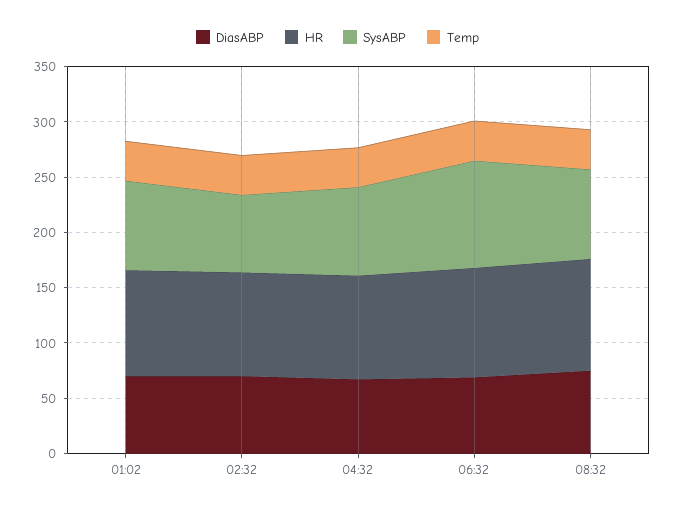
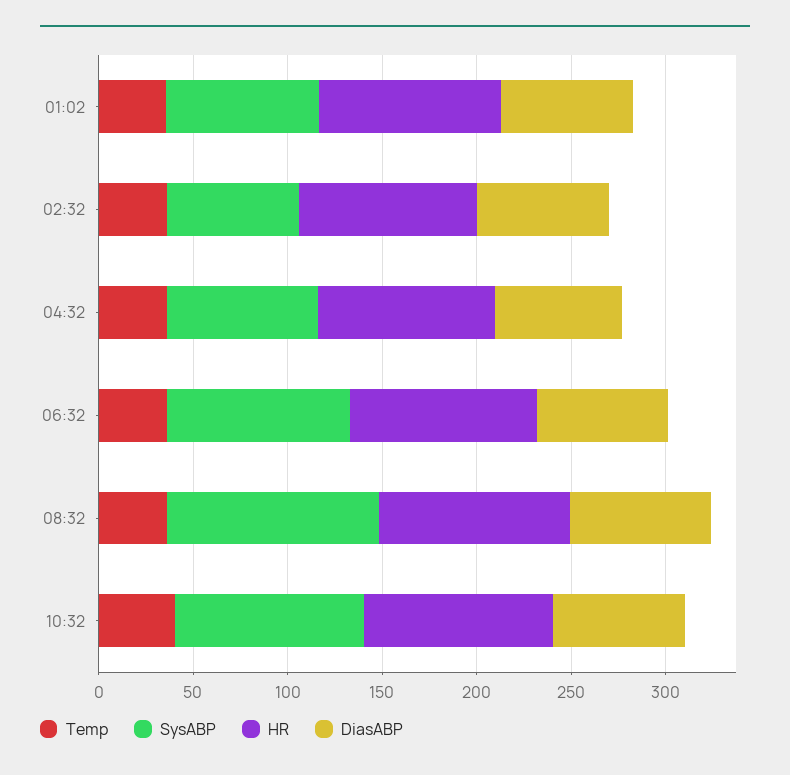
SysABP, 08:32: 80 -> 110
Temp, 10:32: none -> 40
SysABP, 10:32: none -> 100
HR, 10:32: none -> 100
DiasABP, 10:32: none -> 70

